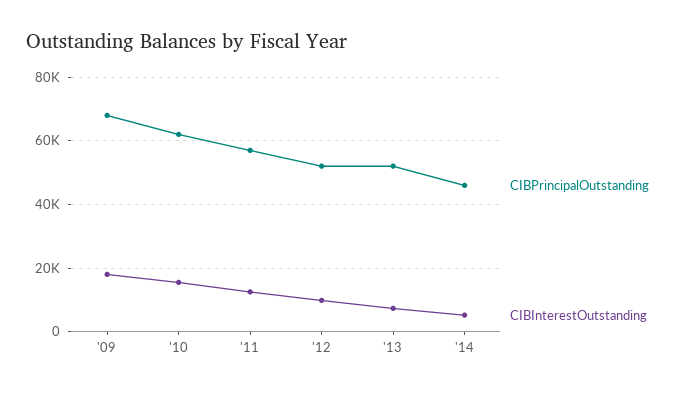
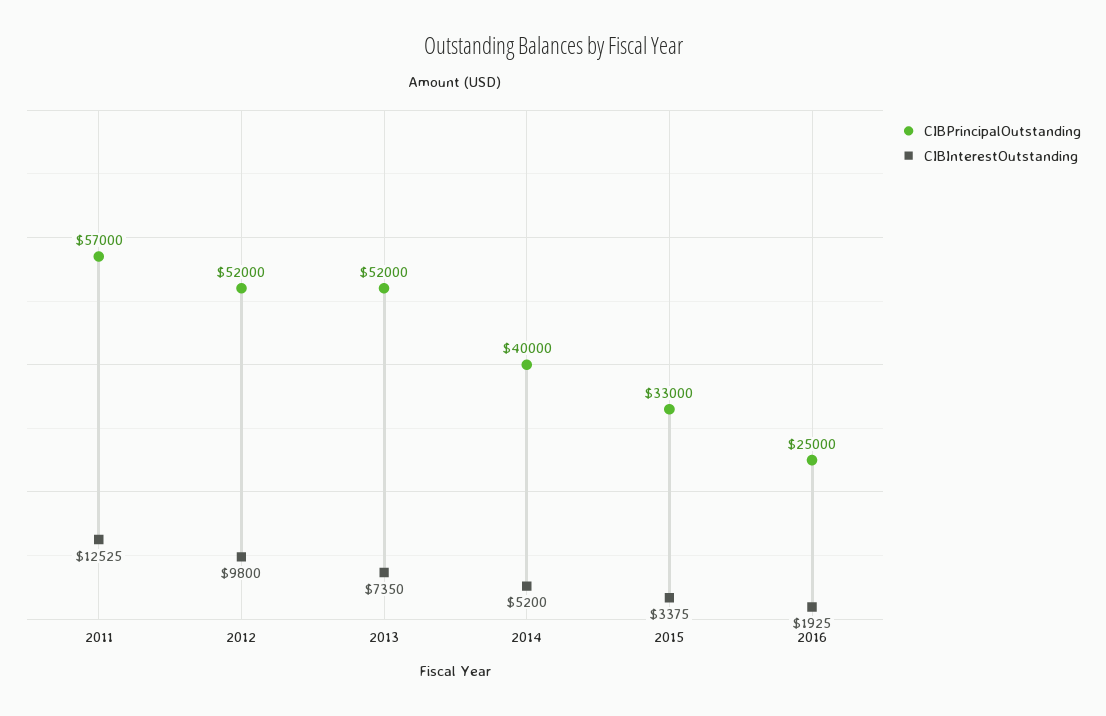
CIBPrincipalOutstanding, '09: 68000 -> none
CIBInterestOutstanding, '09: 18000 -> none
CIBPrincipalOutstanding, '10: 62000 -> none
CIBInterestOutstanding, '10: 16000 -> none
CIBPrincipalOutstanding, '14: 46000 -> 40000
CIBPrincipalOutstanding, 2015: none -> 33000
CIBInterestOutstanding, 2015: none -> 3375
CIBPrincipalOutstanding, 2016: none -> 25000
CIBInterestOutstanding, 2016: none -> 1925

